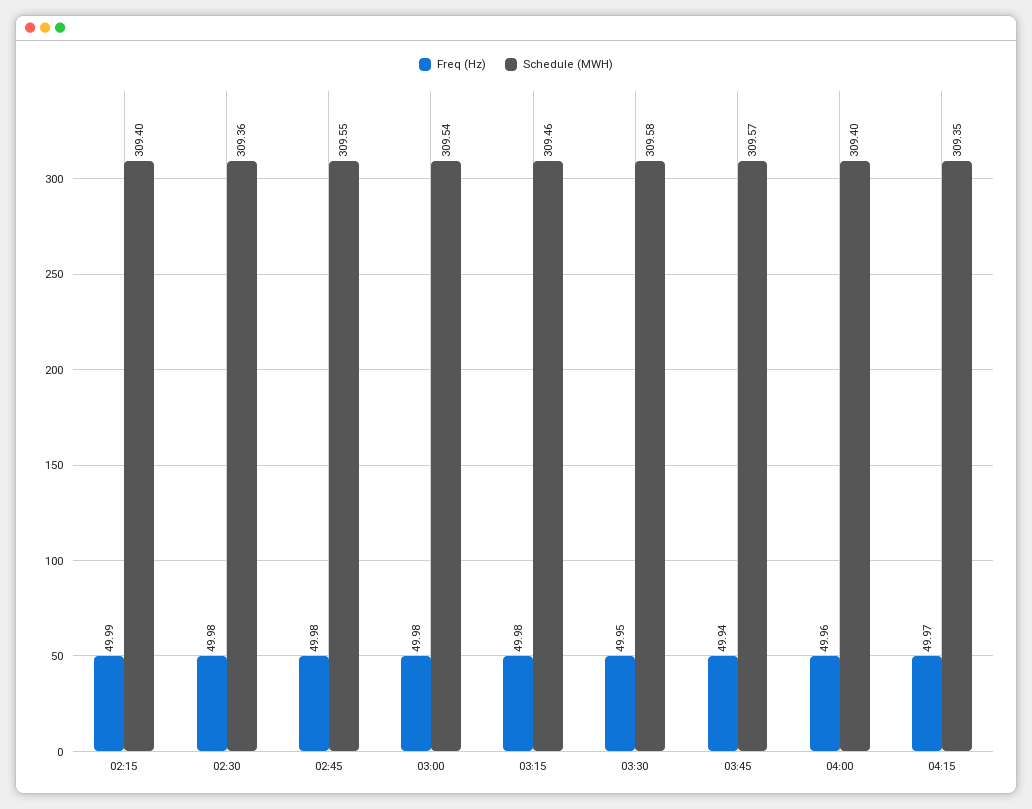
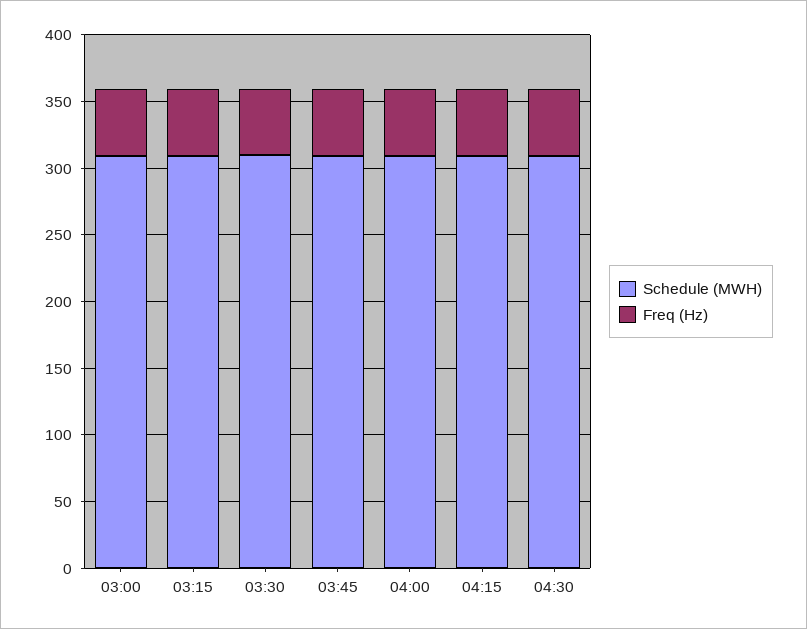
Freq (Hz), 02:15: 49.99 -> none
Schedule (MWH), 02:15: 309.4 -> none
Freq (Hz), 02:30: 49.98 -> none
Schedule (MWH), 02:30: 309.36 -> none
Freq (Hz), 02:45: 49.98 -> none
Schedule (MWH), 02:45: 309.55 -> none
Schedule (MWH), 04:30: none -> 310
Freq (Hz), 04:30: none -> 50

